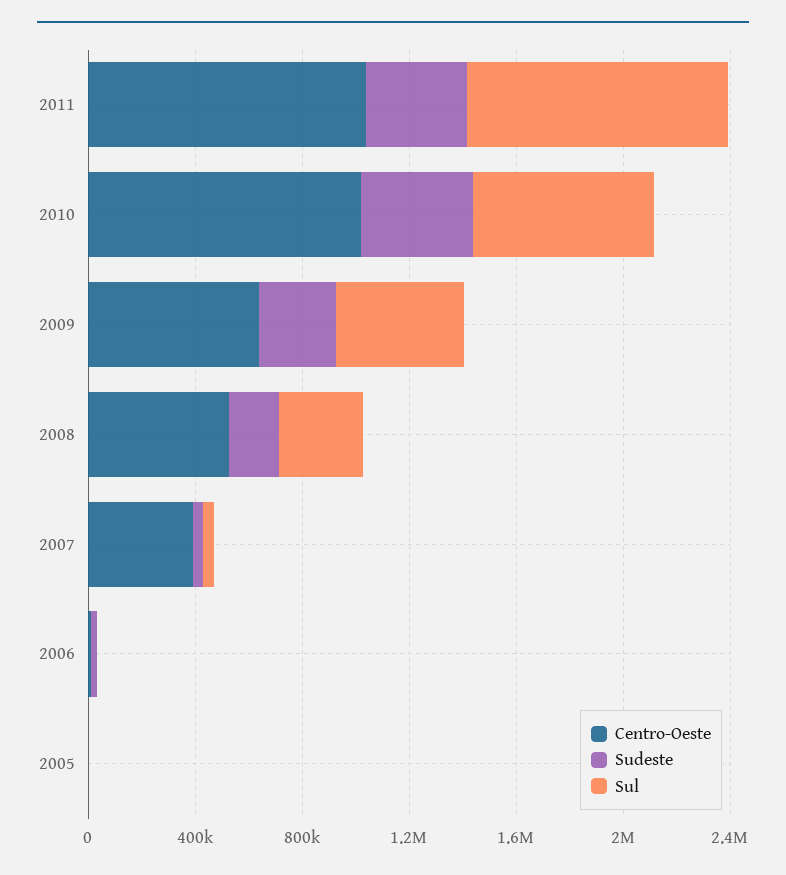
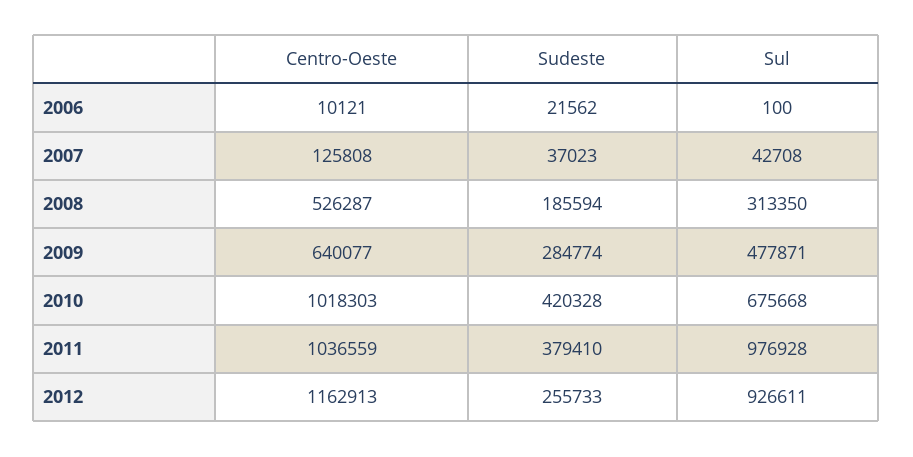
Centro-Oeste, 2007: 400000 -> 125808
Centro-Oeste, 2005: 0 -> none
Sudeste, 2005: 0 -> none
Sul, 2005: 0 -> none
Centro-Oeste, 2012: none -> 1162913
Sudeste, 2012: none -> 255733
Sul, 2012: none -> 926611

